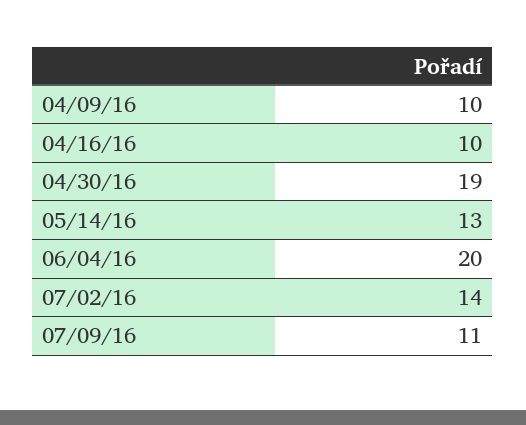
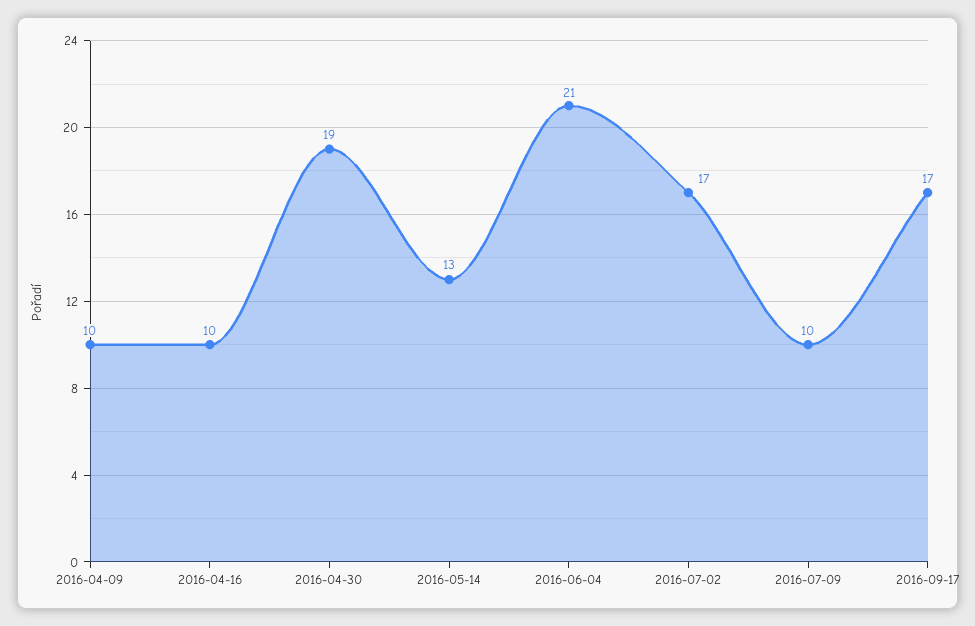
06/04/16: 20 -> 21
07/02/16: 14 -> 17
07/09/16: 11 -> 10
2016-09-17: none -> 17

